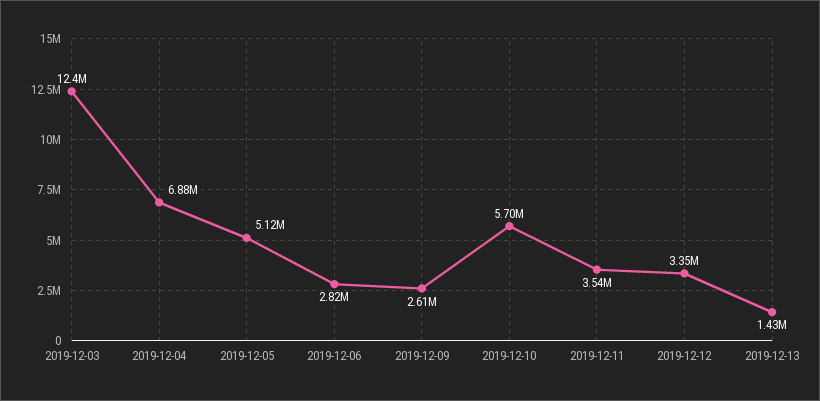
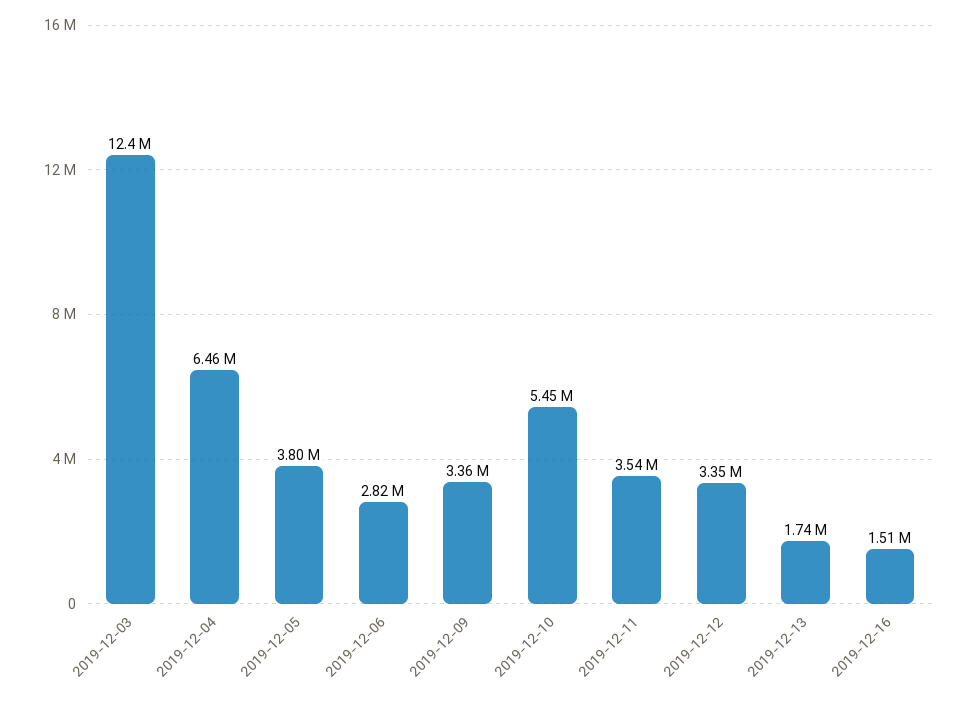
2019-12-04: 6880000 -> 6460000
2019-12-05: 5120000 -> 3800000
2019-12-09: 2610000 -> 3360000
2019-12-10: 5700000 -> 5450000
2019-12-13: 1430000 -> 1740000
2019-12-16: none -> 1510000

